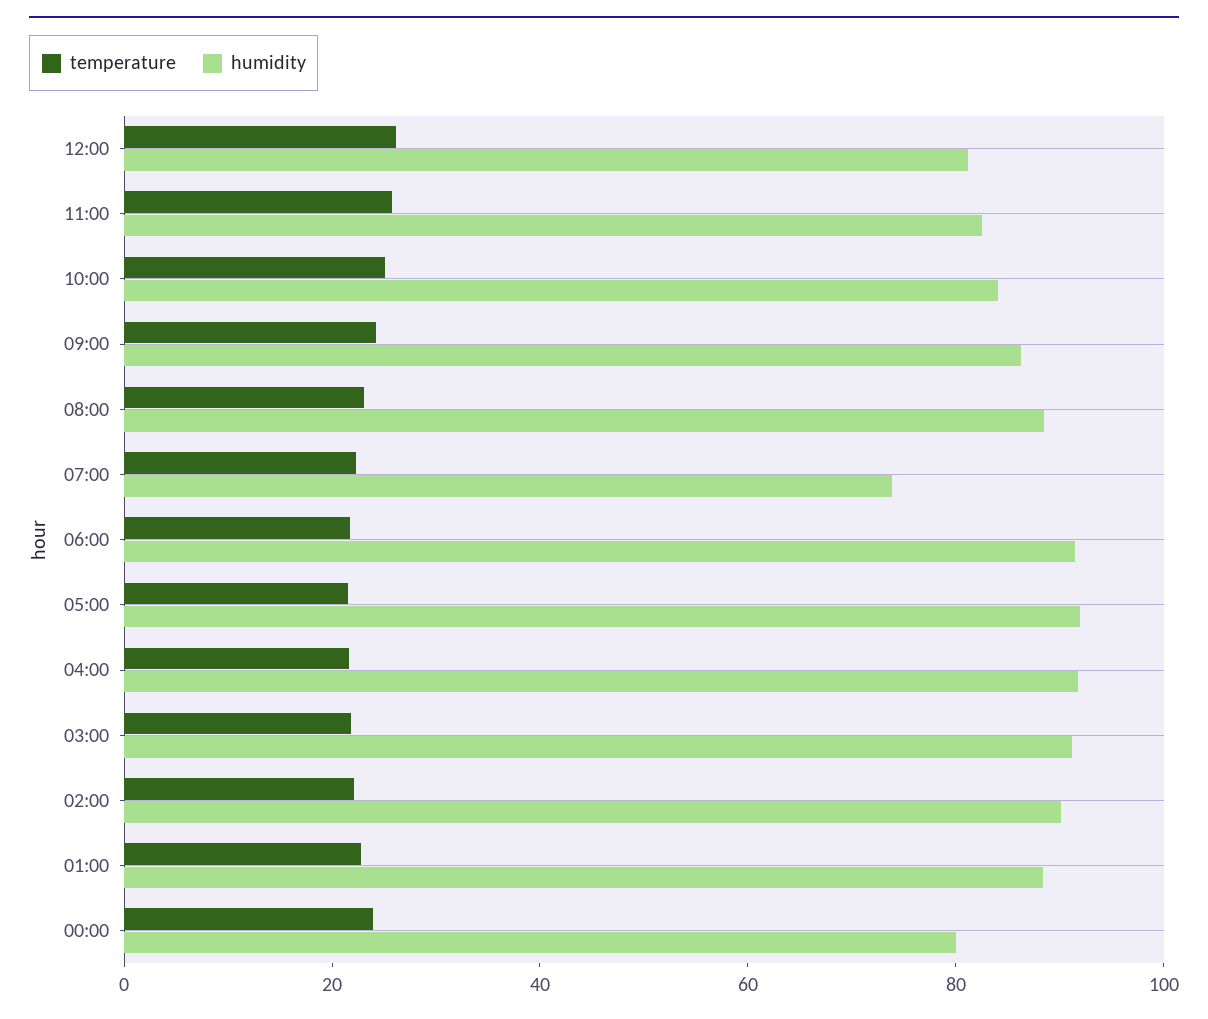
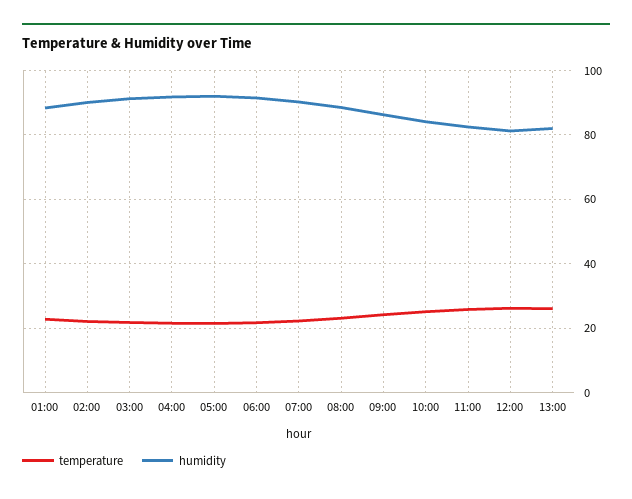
humidity, 07:00: 75 -> 90
temperature, 00:00: 25 -> none
humidity, 00:00: 80 -> none
temperature, 13:00: none -> 26
humidity, 13:00: none -> 82

